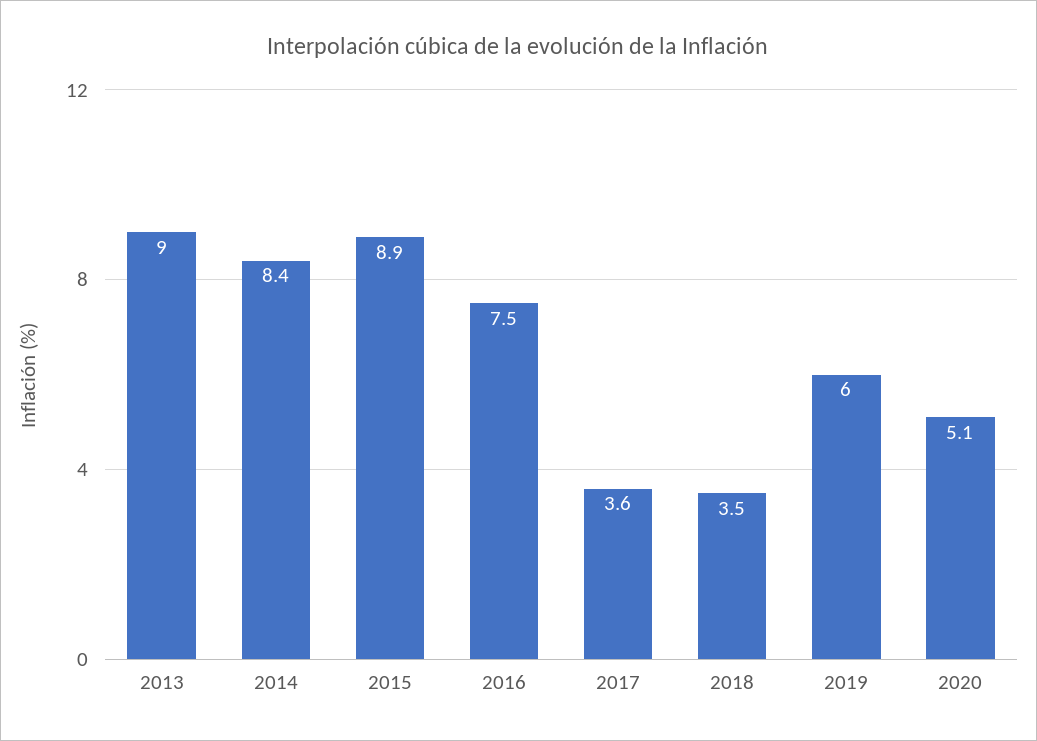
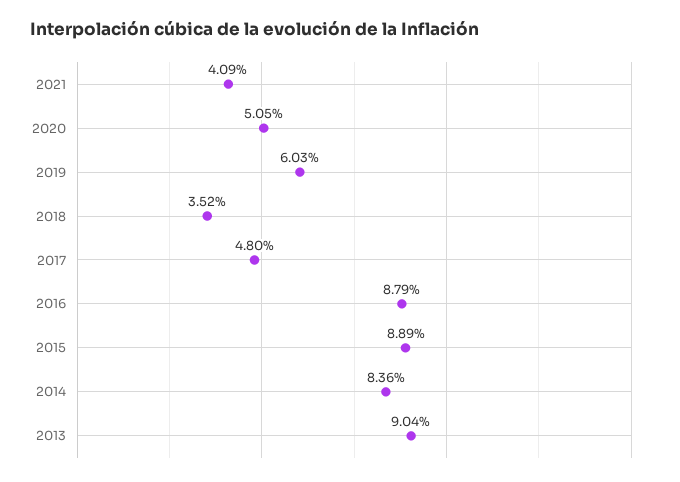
2016: 7.5 -> 8.79
2017: 3.6 -> 4.8
2021: none -> 4.09

